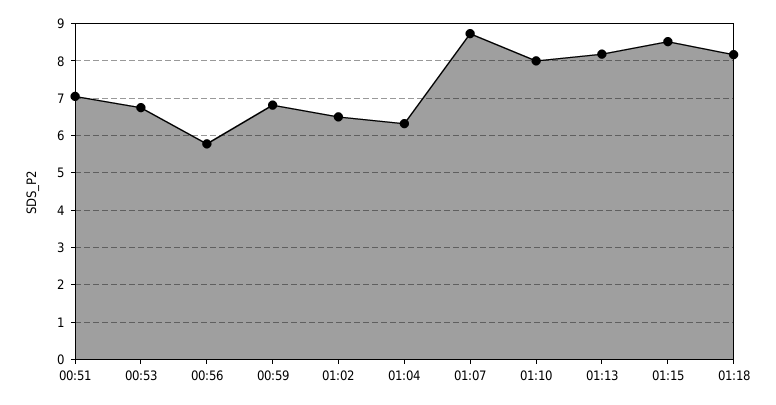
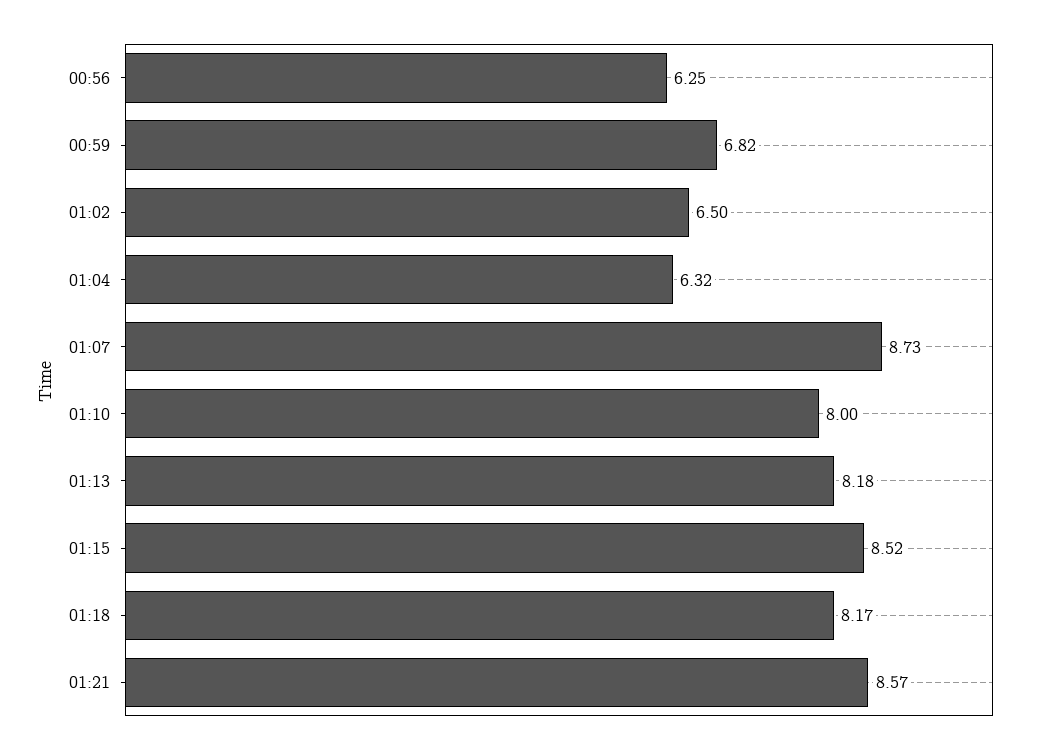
00:51: 7 -> none
00:53: 6.8 -> none
00:56: 5.8 -> 6.25
01:21: none -> 8.57

